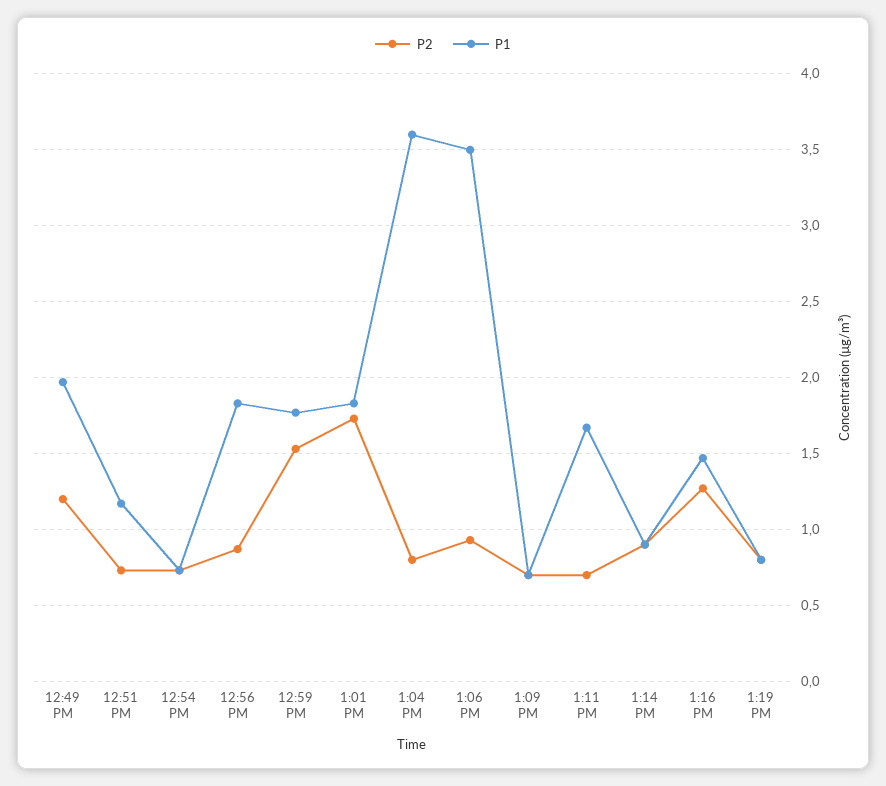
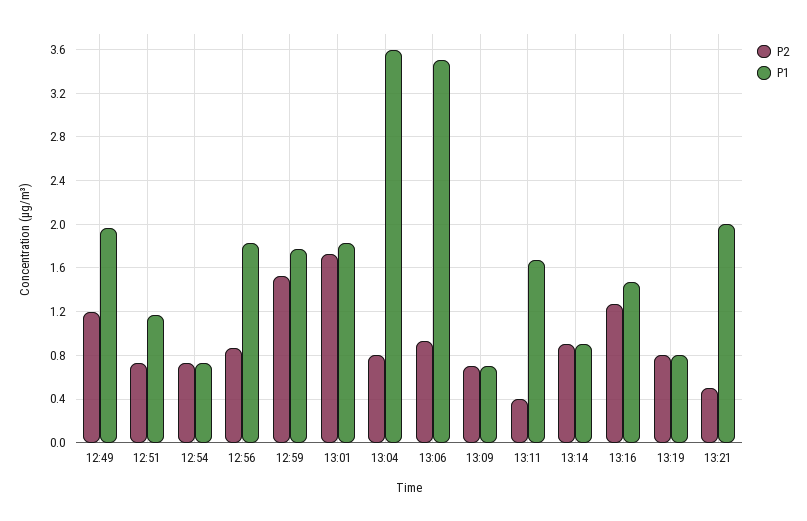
P2, 1:11 PM: 0.7 -> 0.4
P2, 13:21: none -> 0.5
P1, 13:21: none -> 2

